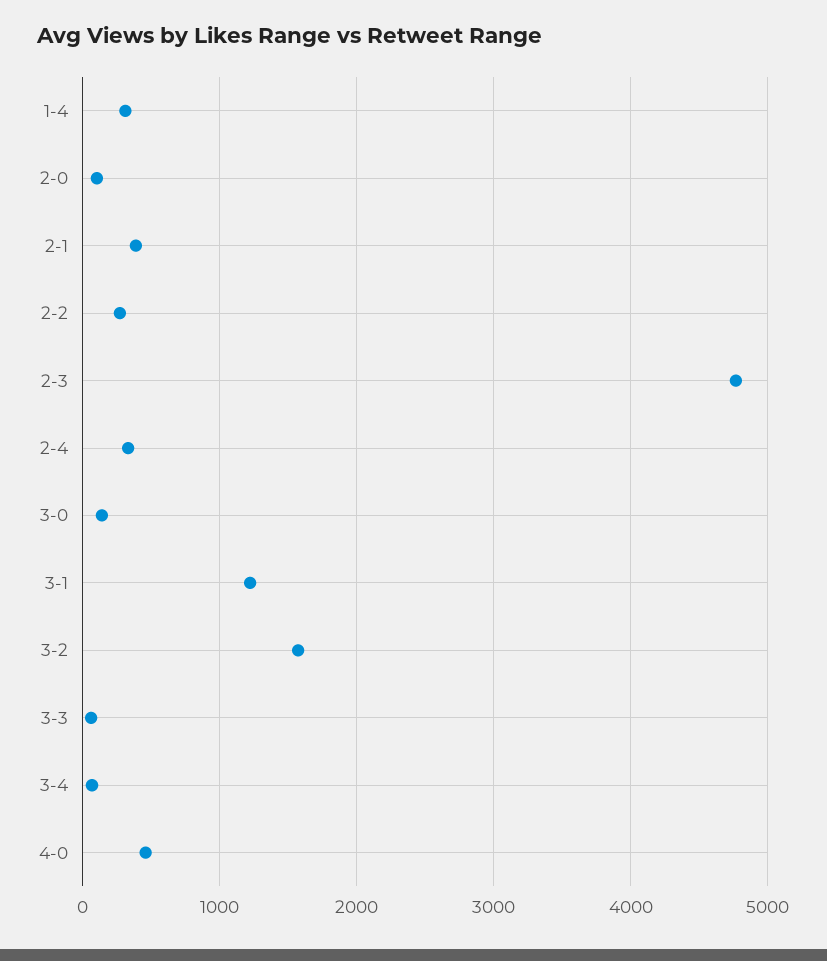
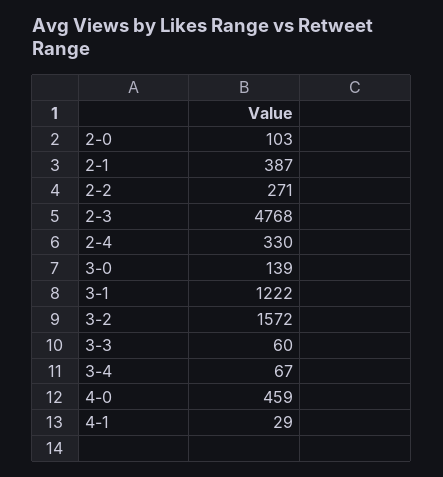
1-4: 300 -> none
4-1: none -> 29

